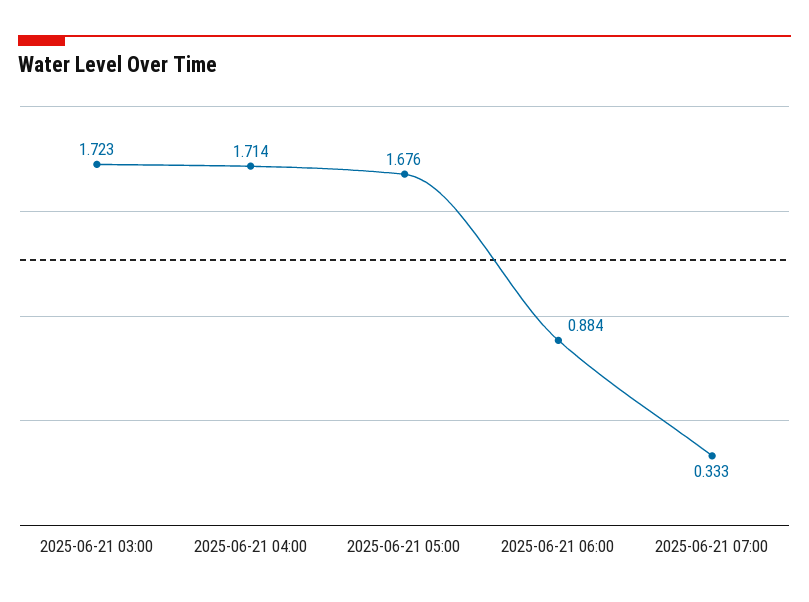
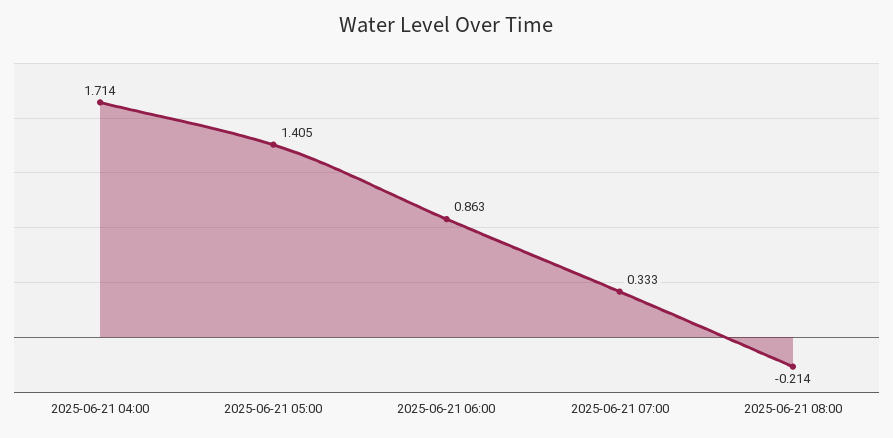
2025-06-21 03:00: 1.723 -> none
2025-06-21 05:00: 1.676 -> 1.405
2025-06-21 06:00: 0.884 -> 0.863
2025-06-21 08:00: none -> -0.214

